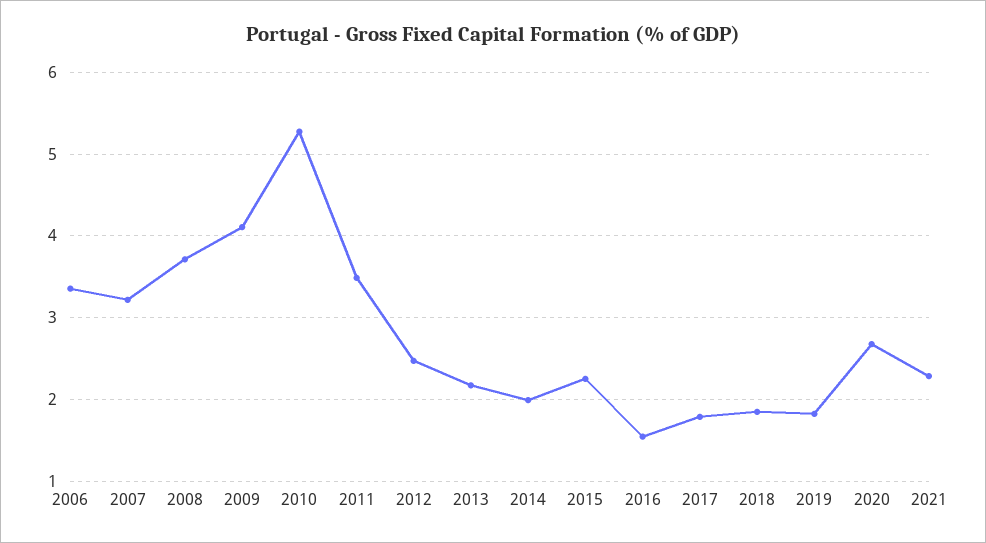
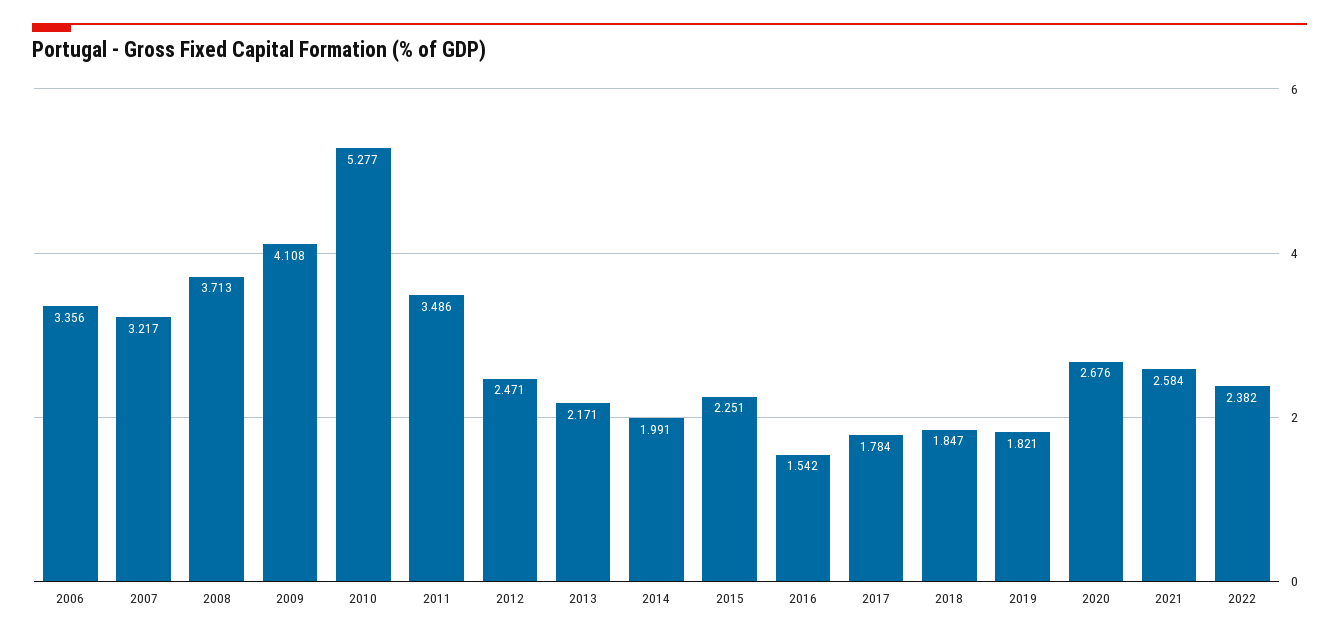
2021: 2.3 -> 2.584
2022: none -> 2.382

